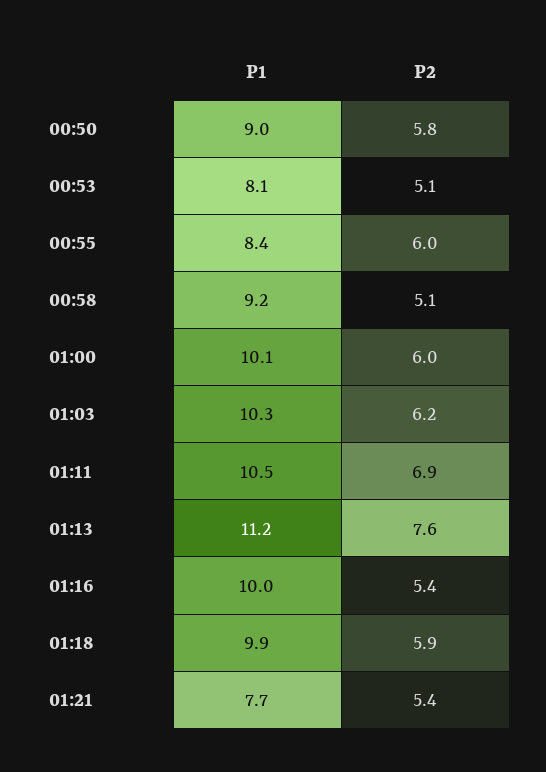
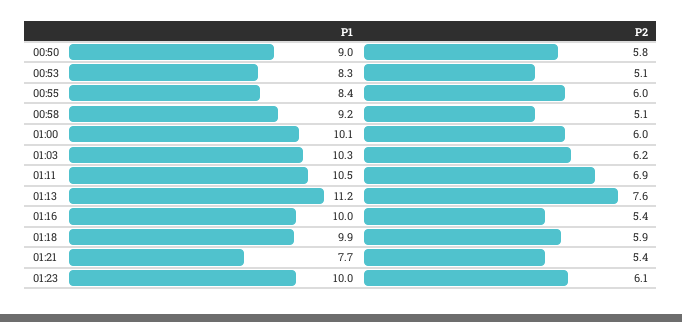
P1, 00:53: 8.1 -> 8.3
P1, 01:23: none -> 10
P2, 01:23: none -> 6.1

